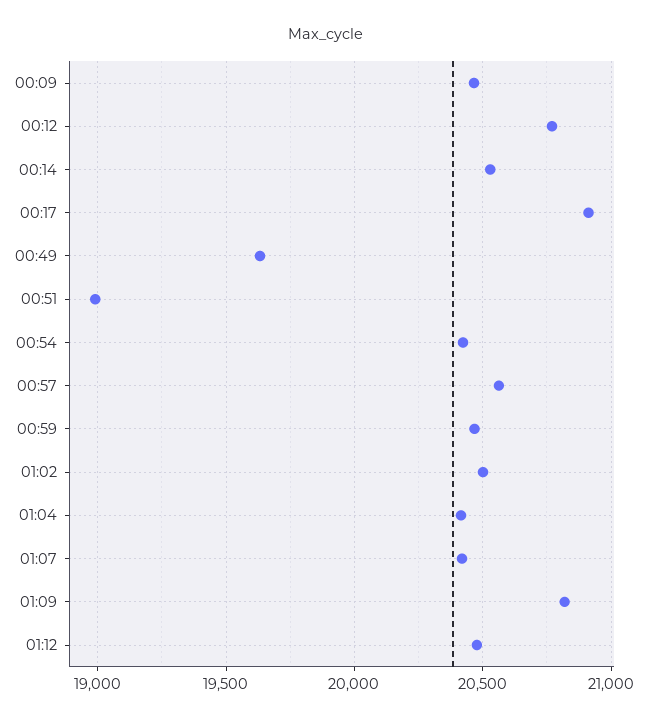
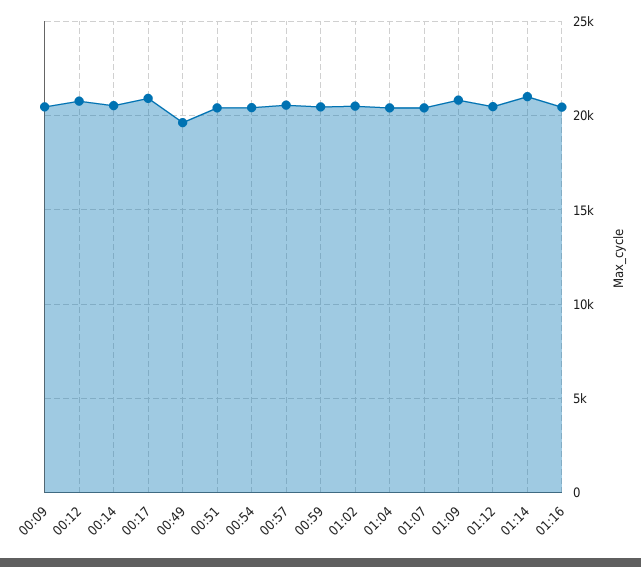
00:51: 19000 -> 20500
01:14: none -> 21000
01:16: none -> 20500

